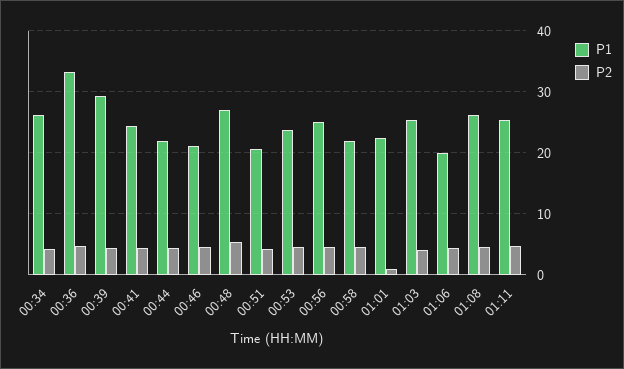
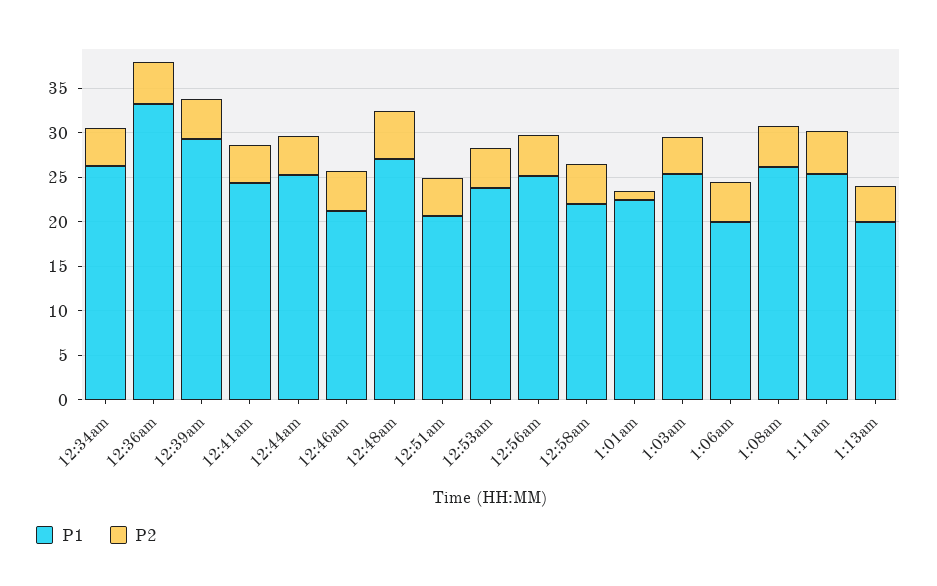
P1, 00:44: 22 -> 25
P1, 1:13am: none -> 20
P2, 1:13am: none -> 4

